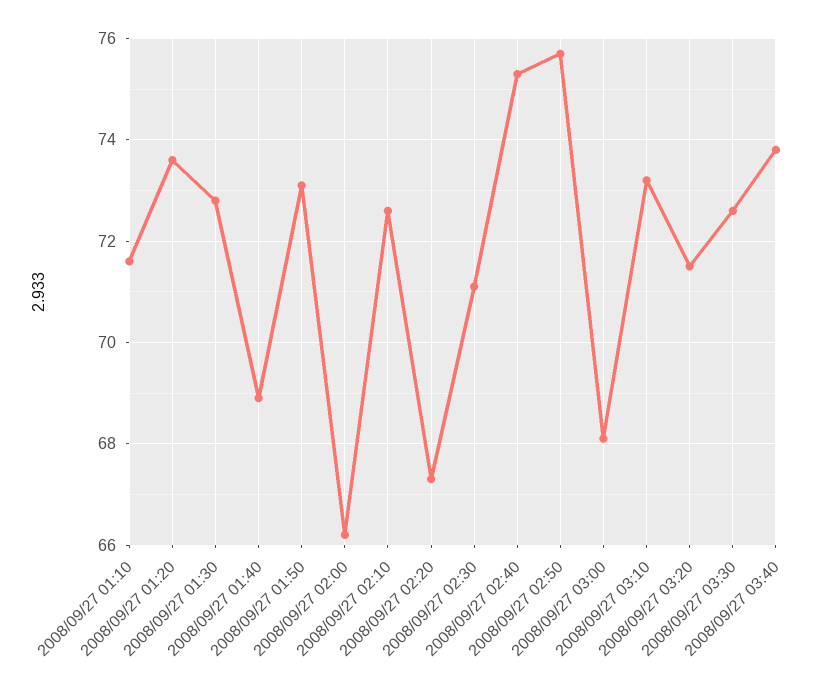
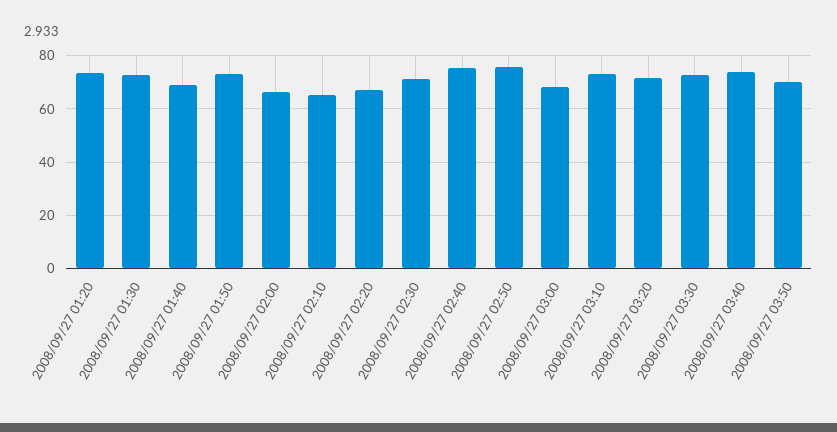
2008/09/27 01:10: 71.5 -> none
2008/09/27 02:10: 72.5 -> 65
2008/09/27 03:50: none -> 70

